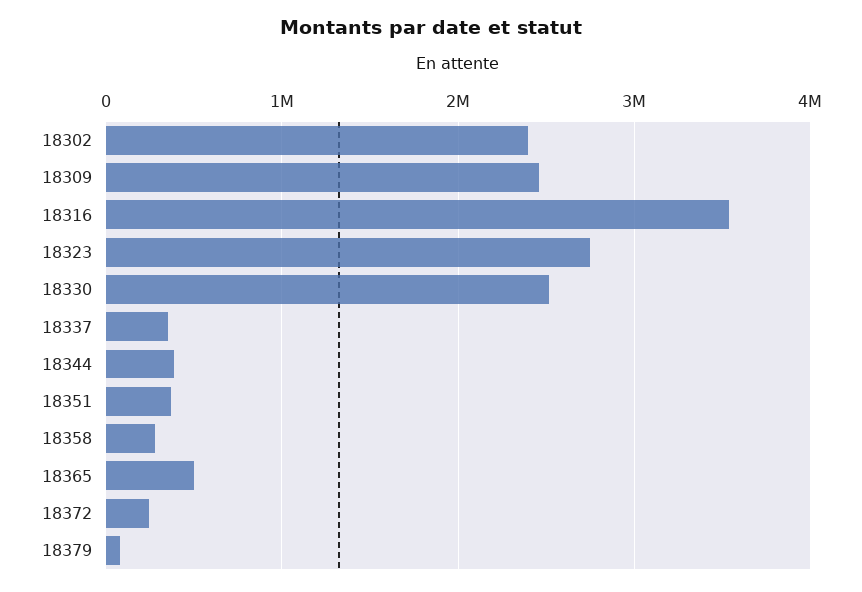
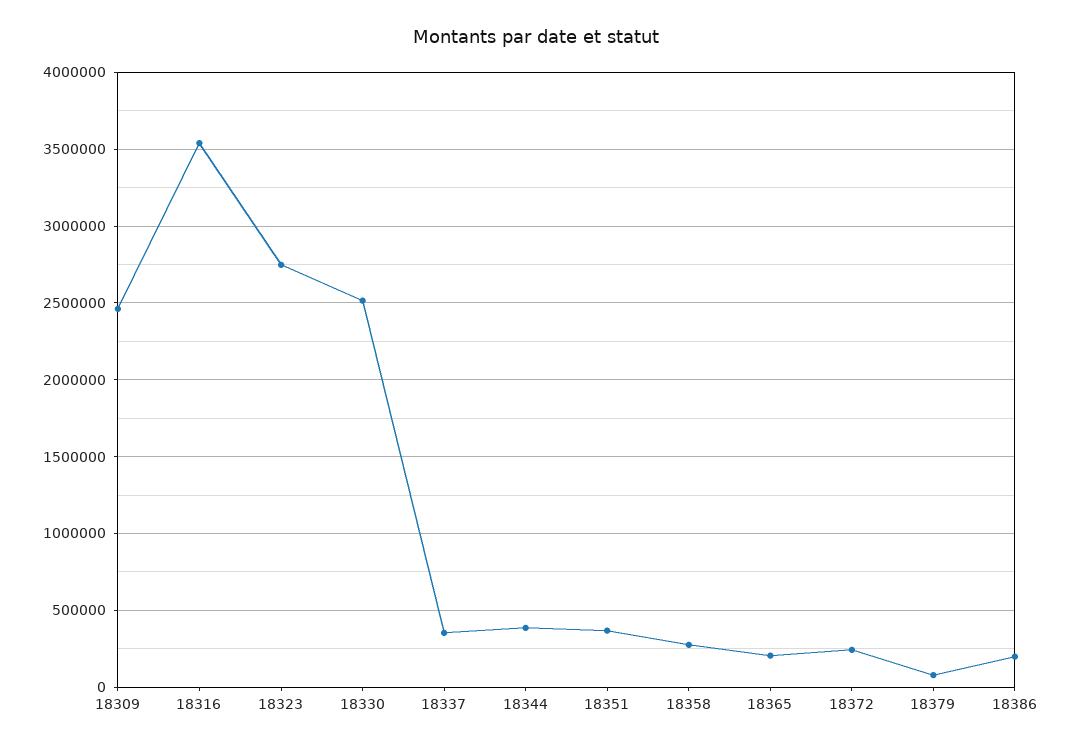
18302: 2400000 -> none
18365: 500000 -> 200000
18386: none -> 200000

